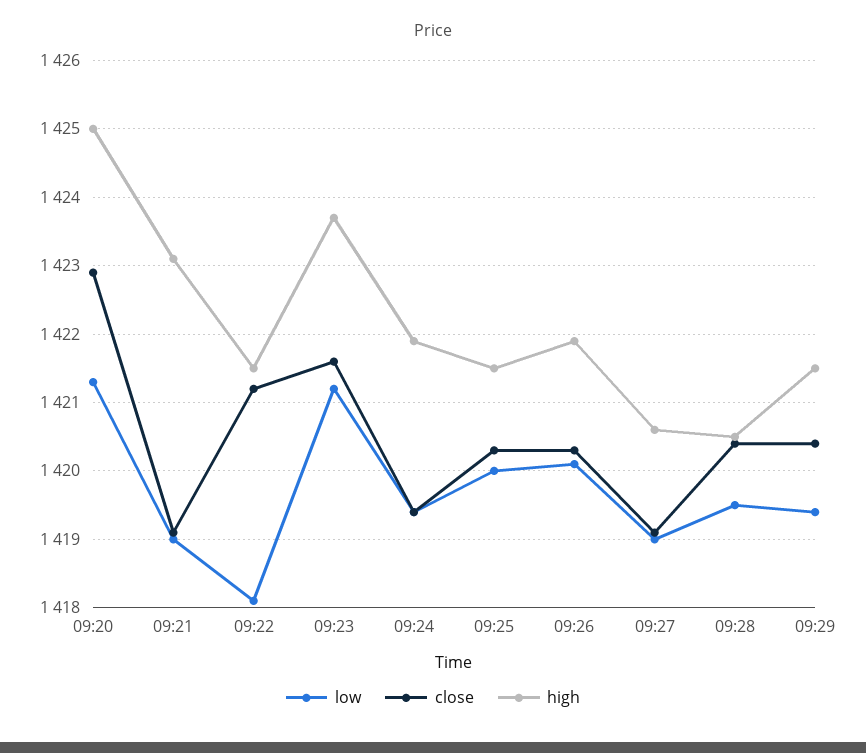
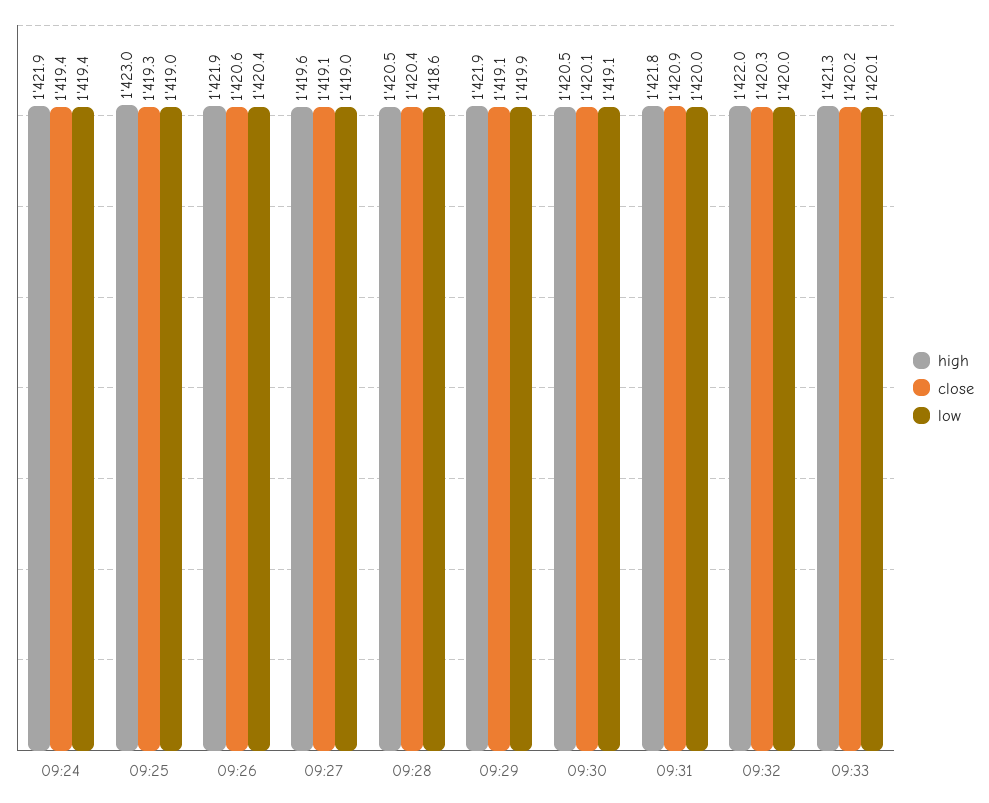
low, 09:20: 1421.3 -> none
close, 09:20: 1422.9 -> none
high, 09:20: 1425 -> none
low, 09:21: 1419 -> none
close, 09:21: 1419.1 -> none
high, 09:21: 1423.1 -> none
low, 09:22: 1418.1 -> none
close, 09:22: 1421.2 -> none
high, 09:22: 1421.5 -> none
low, 09:23: 1421.2 -> none
close, 09:23: 1421.6 -> none
high, 09:23: 1423.7 -> none
low, 09:25: 1420 -> 1419
close, 09:25: 1420.3 -> 1419.3
high, 09:25: 1421.5 -> 1423
low, 09:26: 1420.1 -> 1420.4
close, 09:26: 1420.3 -> 1420.6
high, 09:27: 1420.6 -> 1419.6
low, 09:28: 1419.5 -> 1418.6
low, 09:29: 1419.4 -> 1419.9
close, 09:29: 1420.4 -> 1419.1
high, 09:29: 1421.5 -> 1421.9
high, 09:30: none -> 1420.5
close, 09:30: none -> 1420.1
low, 09:30: none -> 1419.1
high, 09:31: none -> 1421.8
close, 09:31: none -> 1420.9
low, 09:31: none -> 1420
high, 09:32: none -> 1422
close, 09:32: none -> 1420.3
low, 09:32: none -> 1420
high, 09:33: none -> 1421.3
close, 09:33: none -> 1420.2
low, 09:33: none -> 1420.1

